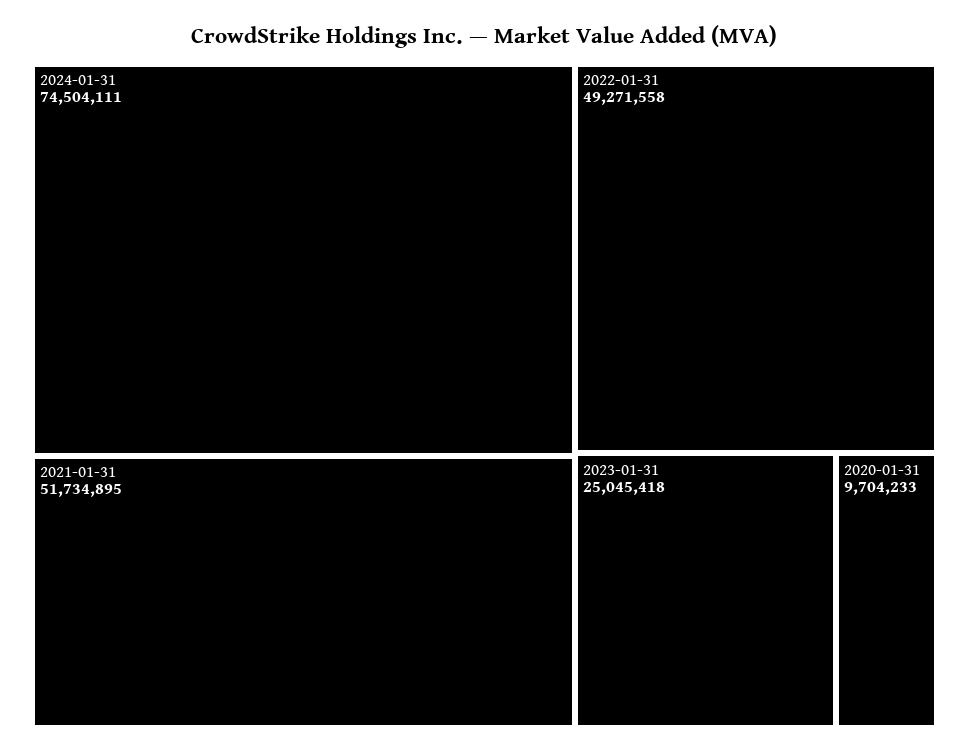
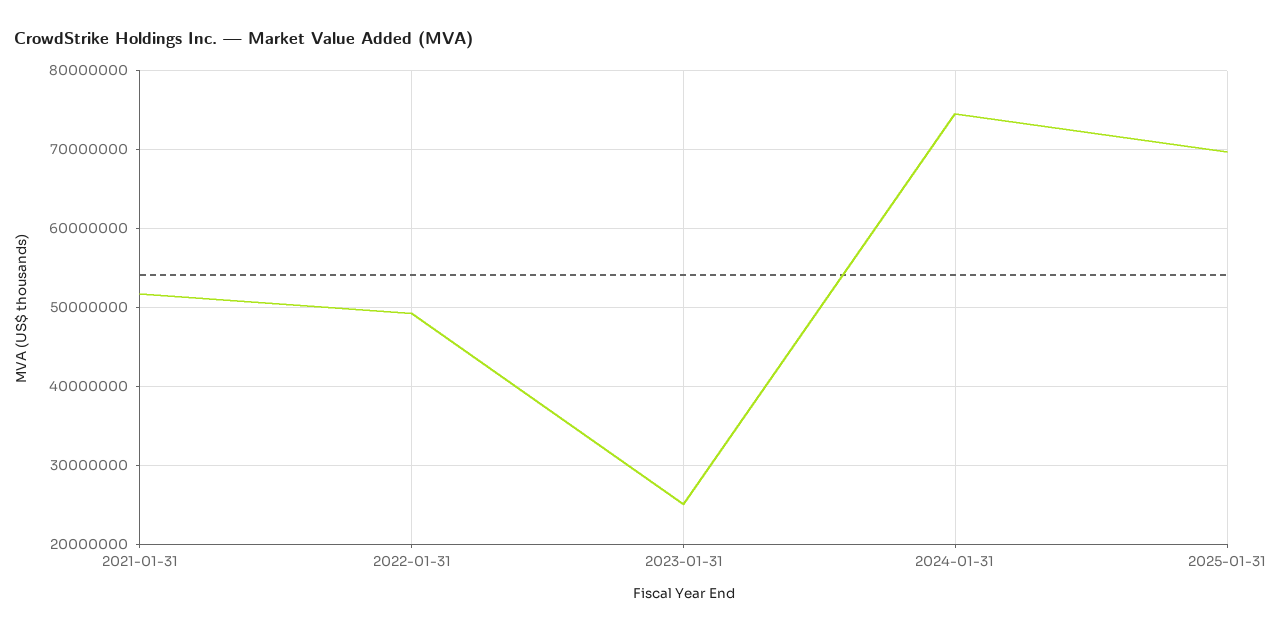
2020-01-31: 9704233 -> none
2025-01-31: none -> 70000000

